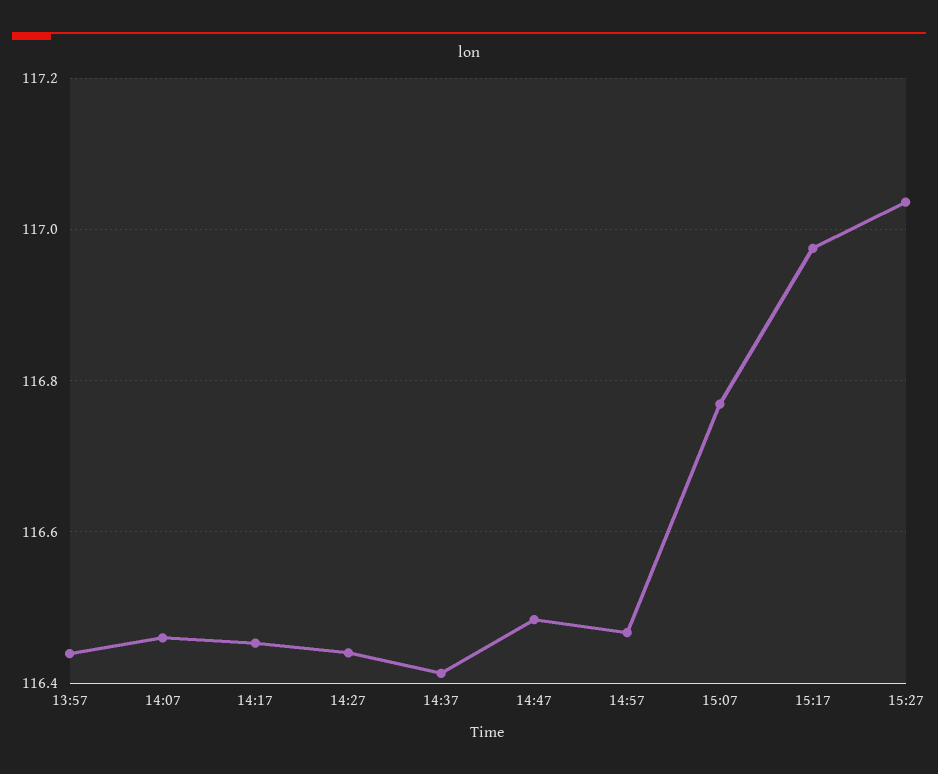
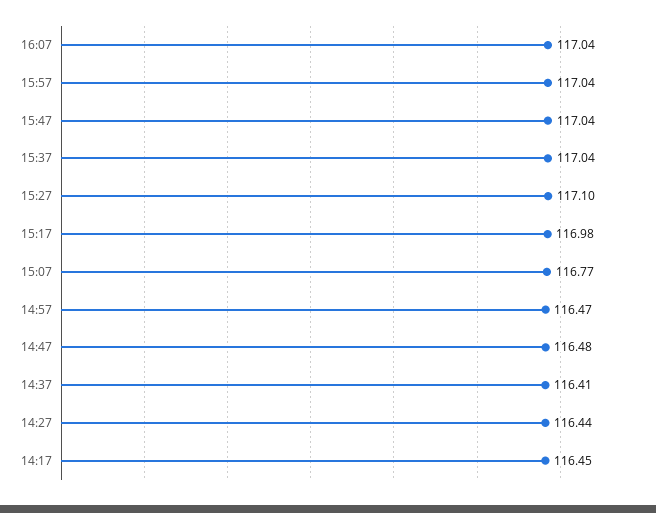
13:57: 116.44 -> none
14:07: 116.46 -> none
15:27: 117.04 -> 117.1
16:07: none -> 117.04
15:57: none -> 117.04
15:47: none -> 117.04
15:37: none -> 117.04

